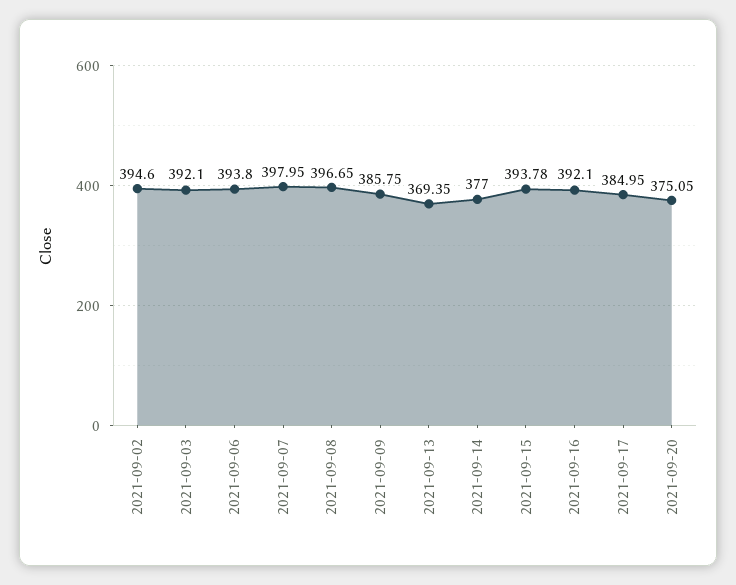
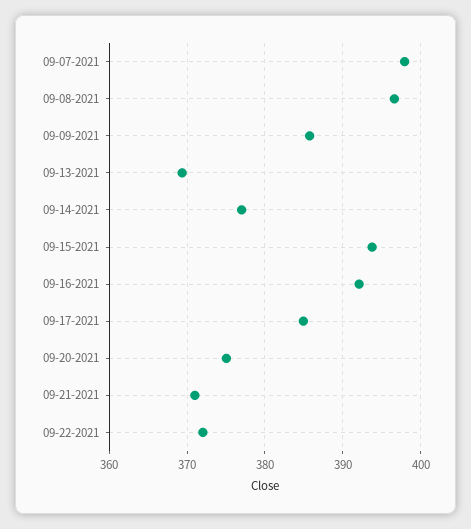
2021-09-02: 394.6 -> none
2021-09-03: 392.1 -> none
2021-09-06: 393.8 -> none
09-21-2021: none -> 371
09-22-2021: none -> 372

